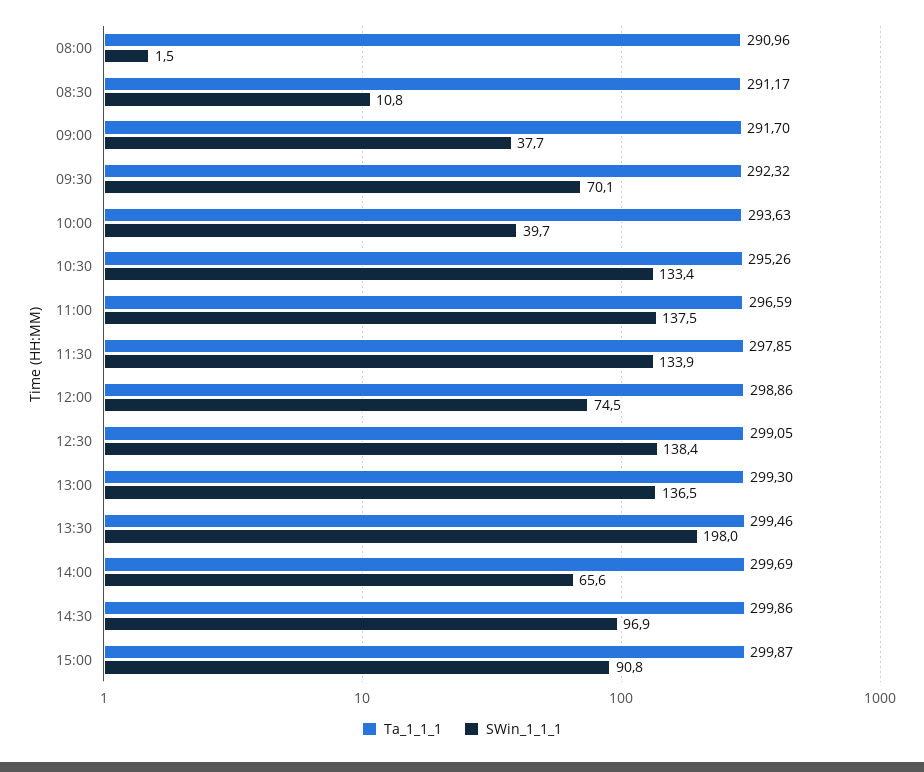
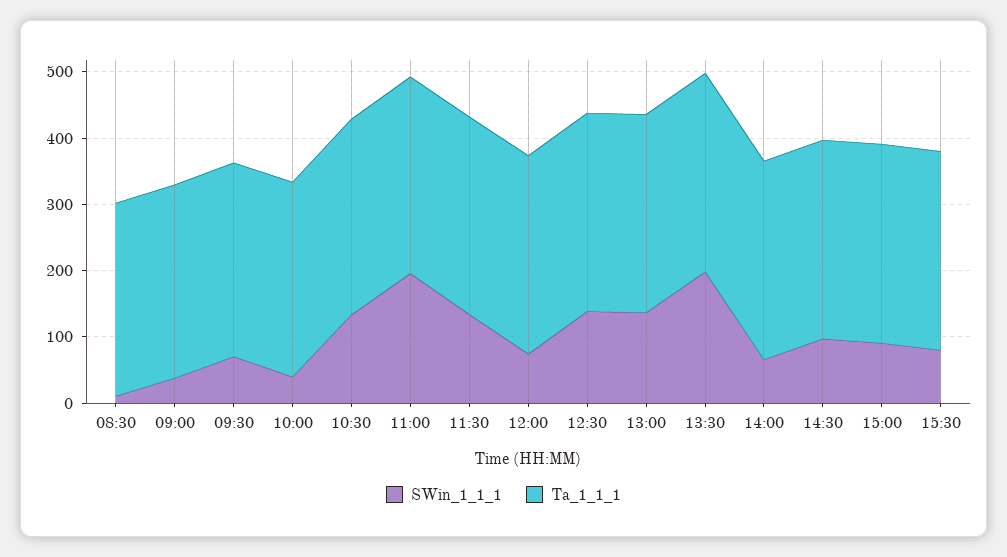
Ta_1_1_1, 08:00: 290.96 -> none
SWin_1_1_1, 08:00: 1.5 -> none
SWin_1_1_1, 11:00: 137.5 -> 200
SWin_1_1_1, 15:30: none -> 80
Ta_1_1_1, 15:30: none -> 300

